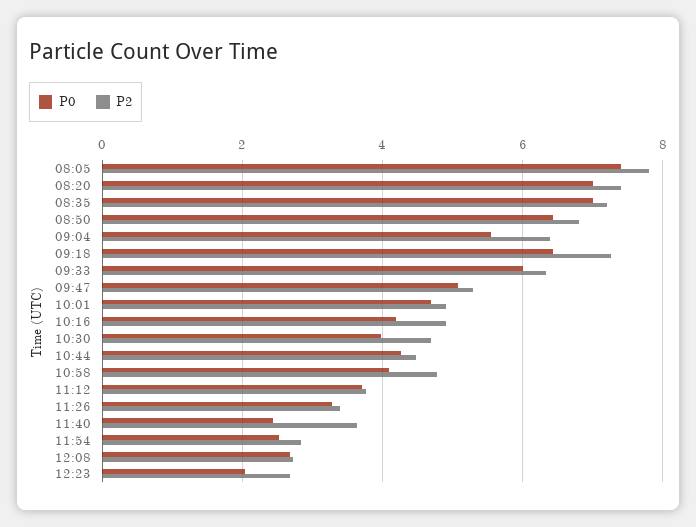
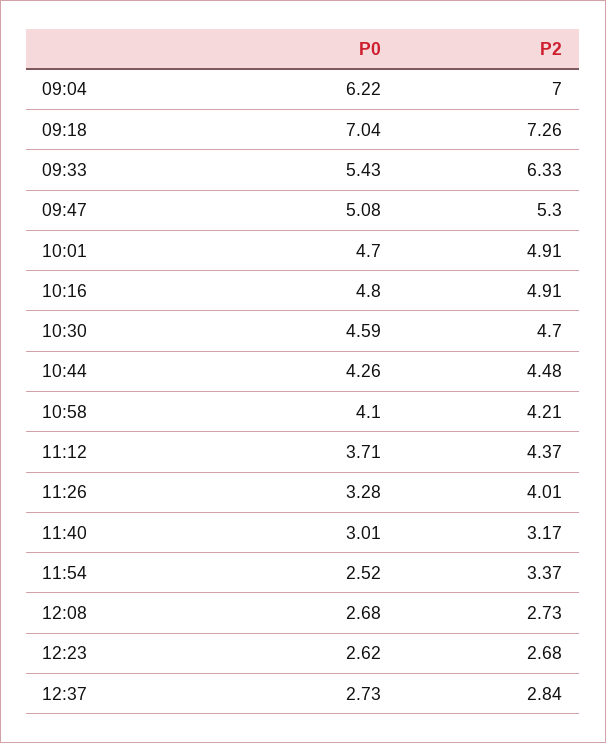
P0, 08:05: 7.4 -> none
P2, 08:05: 7.8 -> none
P0, 08:20: 7 -> none
P2, 08:20: 7.4 -> none
P0, 08:35: 7 -> none
P2, 08:35: 7.2 -> none
P0, 08:50: 6.4 -> none
P2, 08:50: 6.8 -> none
P0, 09:04: 5.6 -> 6.22
P2, 09:04: 6.4 -> 7
P0, 09:18: 6.4 -> 7.04
P0, 09:33: 6 -> 5.43
P0, 10:16: 4.2 -> 4.8
P0, 10:30: 4 -> 4.59
P2, 10:58: 4.8 -> 4.21
P2, 11:12: 3.8 -> 4.37
P2, 11:26: 3.4 -> 4.01
P0, 11:40: 2.4 -> 3.01
P2, 11:40: 3.6 -> 3.17
P2, 11:54: 2.8 -> 3.37
P0, 12:23: 2 -> 2.62
P0, 12:37: none -> 2.73
P2, 12:37: none -> 2.84

